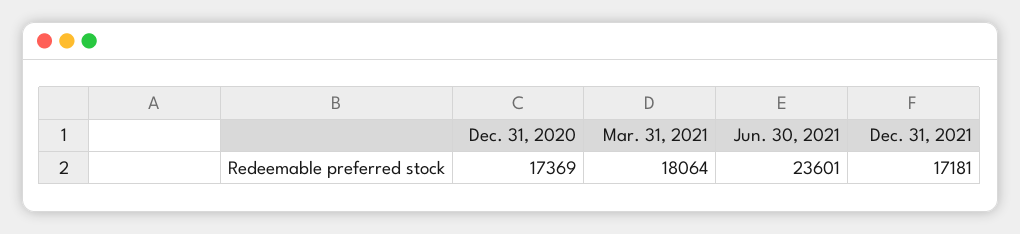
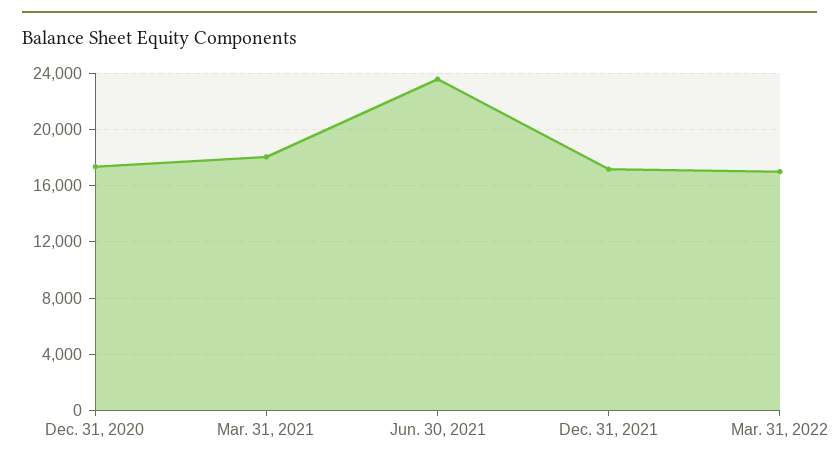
Mar. 31, 2022: none -> 17000

